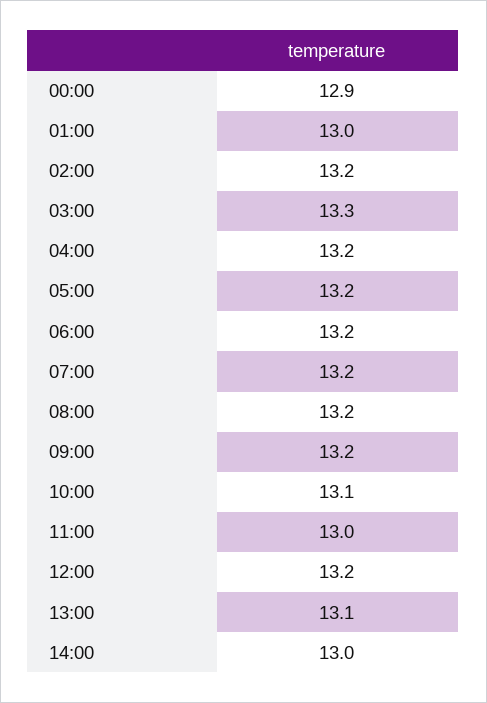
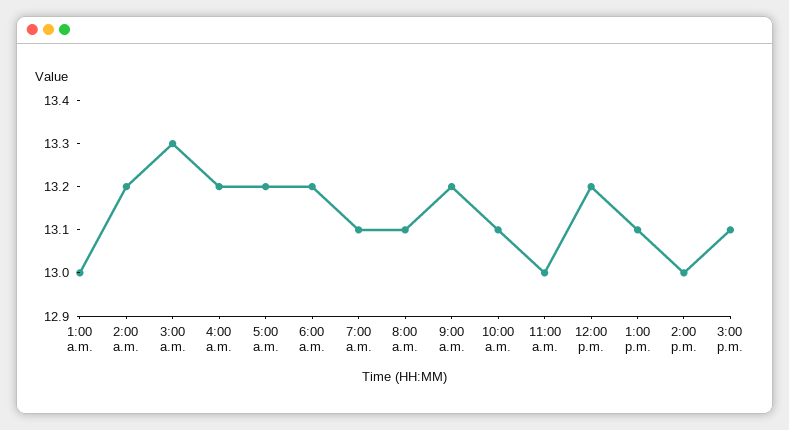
00:00: 12.9 -> none
07:00: 13.2 -> 13.1
08:00: 13.2 -> 13.1
3:00 p.m.: none -> 13.1

